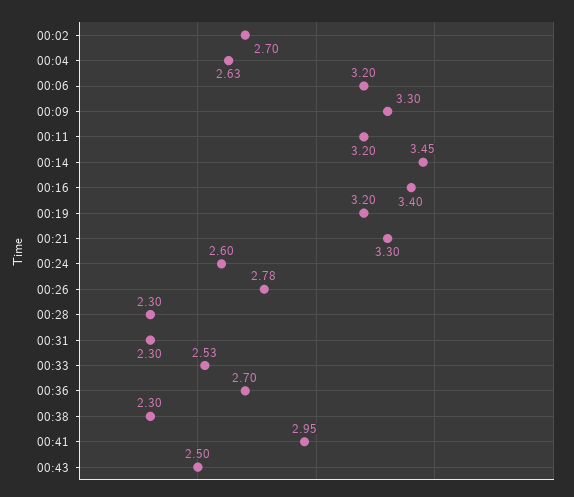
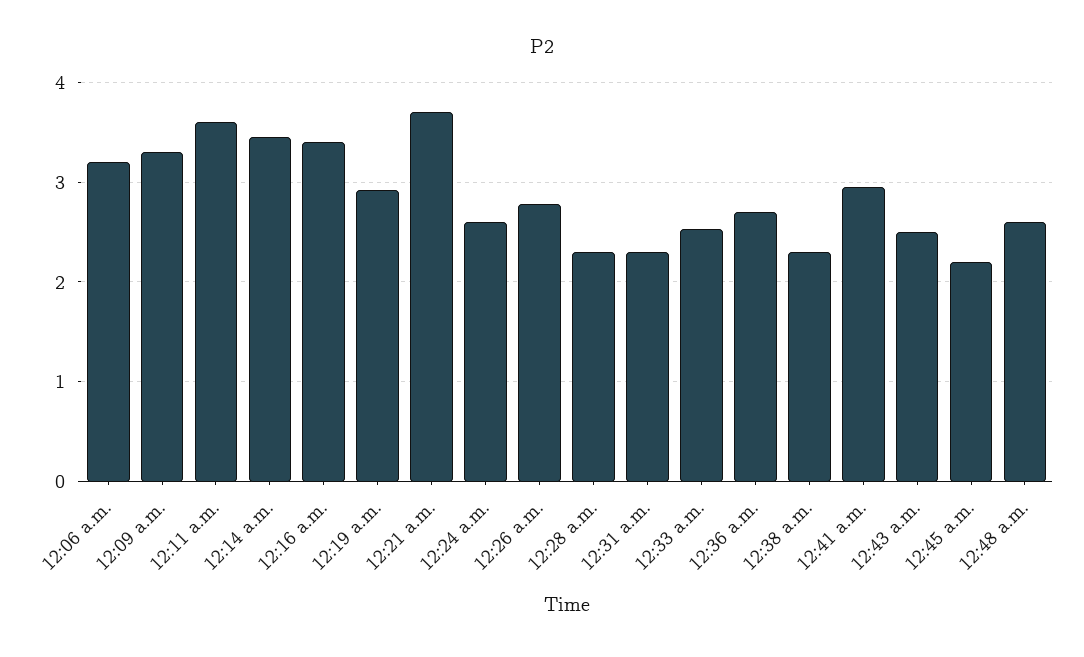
00:02: 2.7 -> none
00:04: 2.63 -> none
00:11: 3.2 -> 3.6
00:19: 3.2 -> 2.9
00:21: 3.3 -> 3.7
12:45 a.m.: none -> 2.2
12:48 a.m.: none -> 2.6

